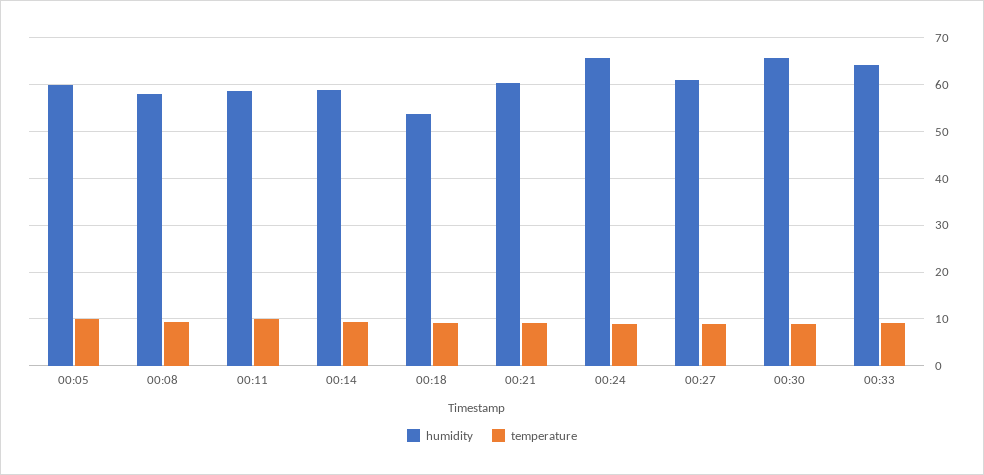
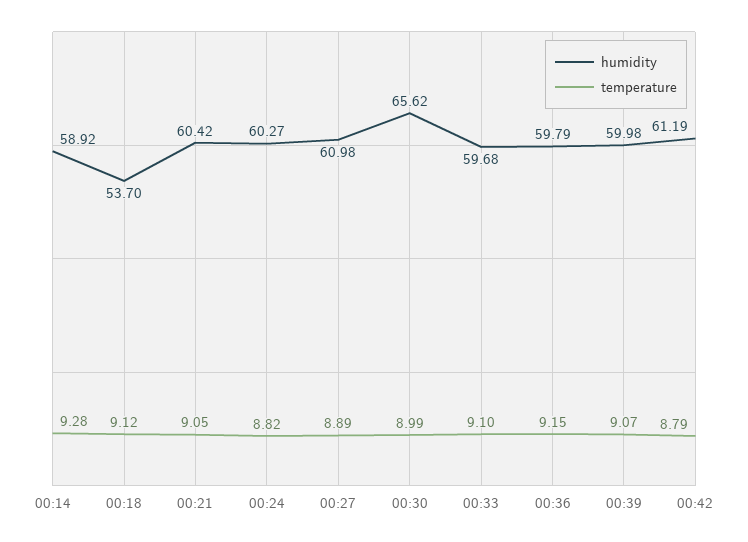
humidity, 00:05: 60 -> none
temperature, 00:05: 10 -> none
humidity, 00:08: 58 -> none
temperature, 00:08: 10 -> none
humidity, 00:11: 58 -> none
temperature, 00:11: 10 -> none
humidity, 00:24: 66 -> 60.27
humidity, 00:33: 64 -> 59.68
humidity, 00:36: none -> 59.79
temperature, 00:36: none -> 9.15
humidity, 00:39: none -> 59.98
temperature, 00:39: none -> 9.07
humidity, 00:42: none -> 61.19
temperature, 00:42: none -> 8.79

